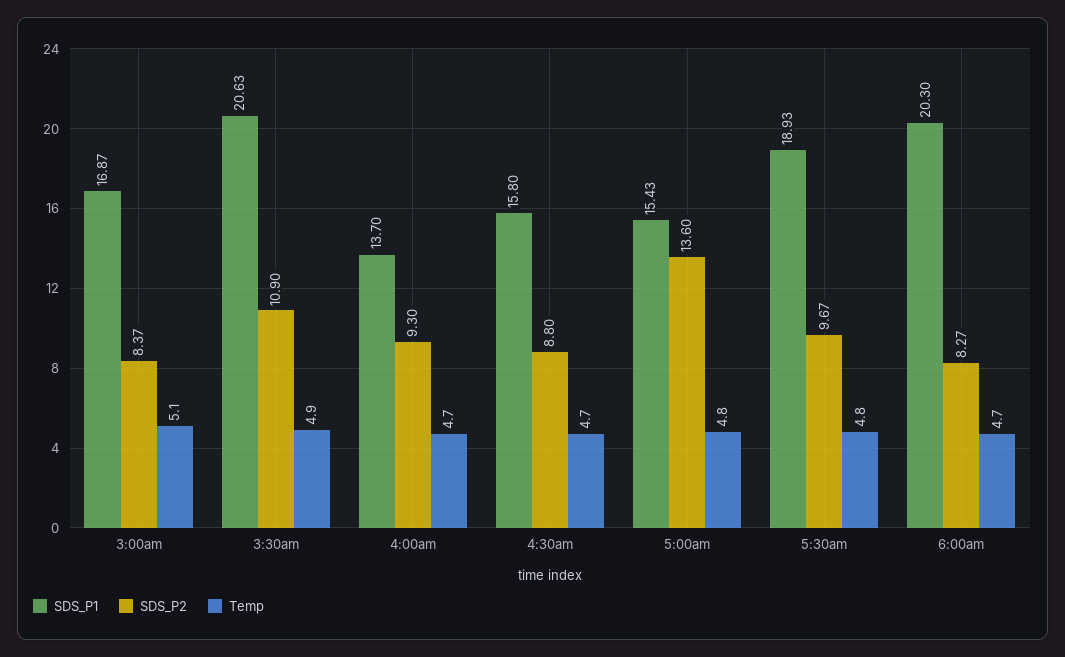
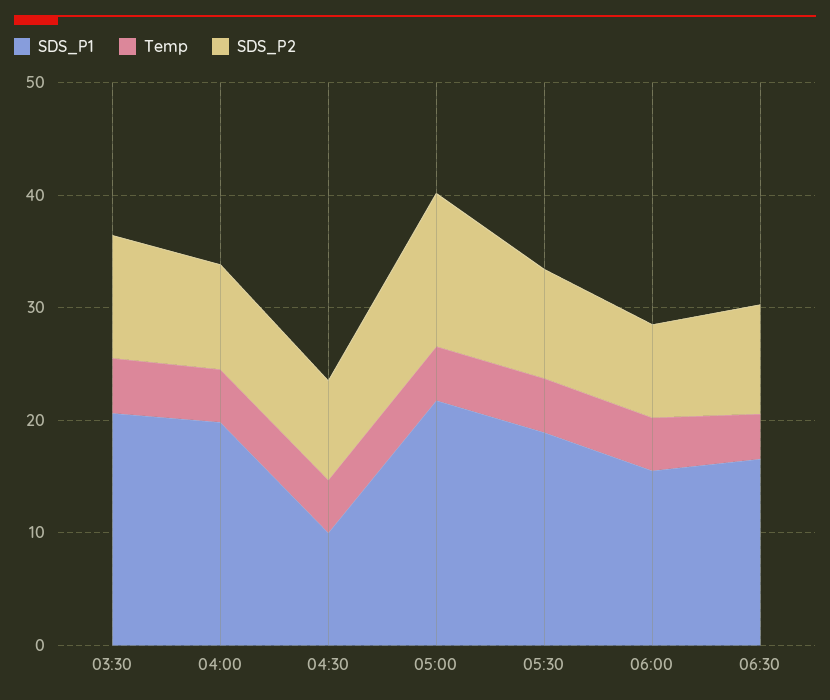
SDS_P1, 3:00am: 16.87 -> none
SDS_P2, 3:00am: 8.37 -> none
Temp, 3:00am: 5.1 -> none
SDS_P1, 4:00am: 13.7 -> 20
SDS_P1, 4:30am: 15.8 -> 10
SDS_P1, 5:00am: 15.43 -> 22
SDS_P1, 6:00am: 20.3 -> 16
SDS_P1, 06:30: none -> 16
Temp, 06:30: none -> 4
SDS_P2, 06:30: none -> 10

